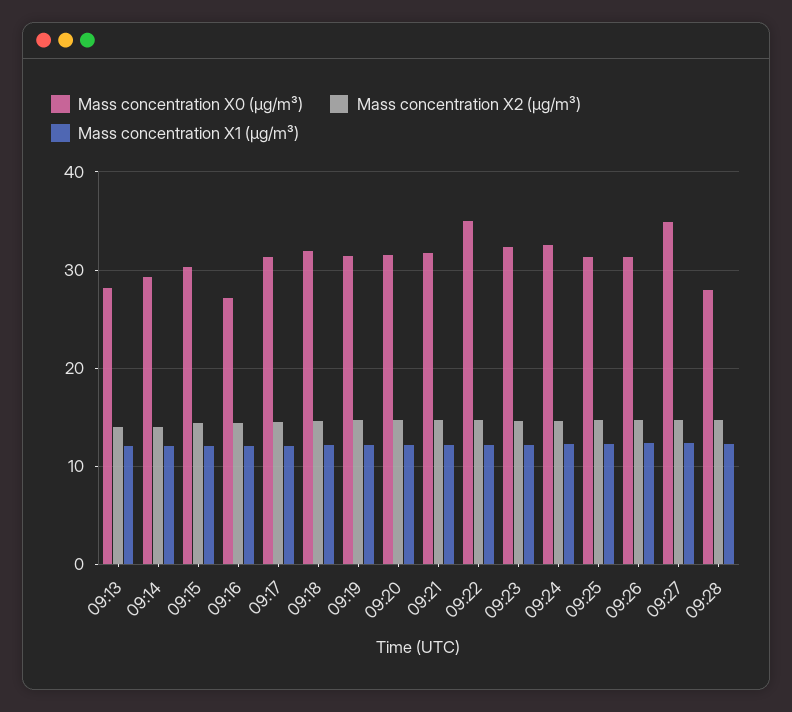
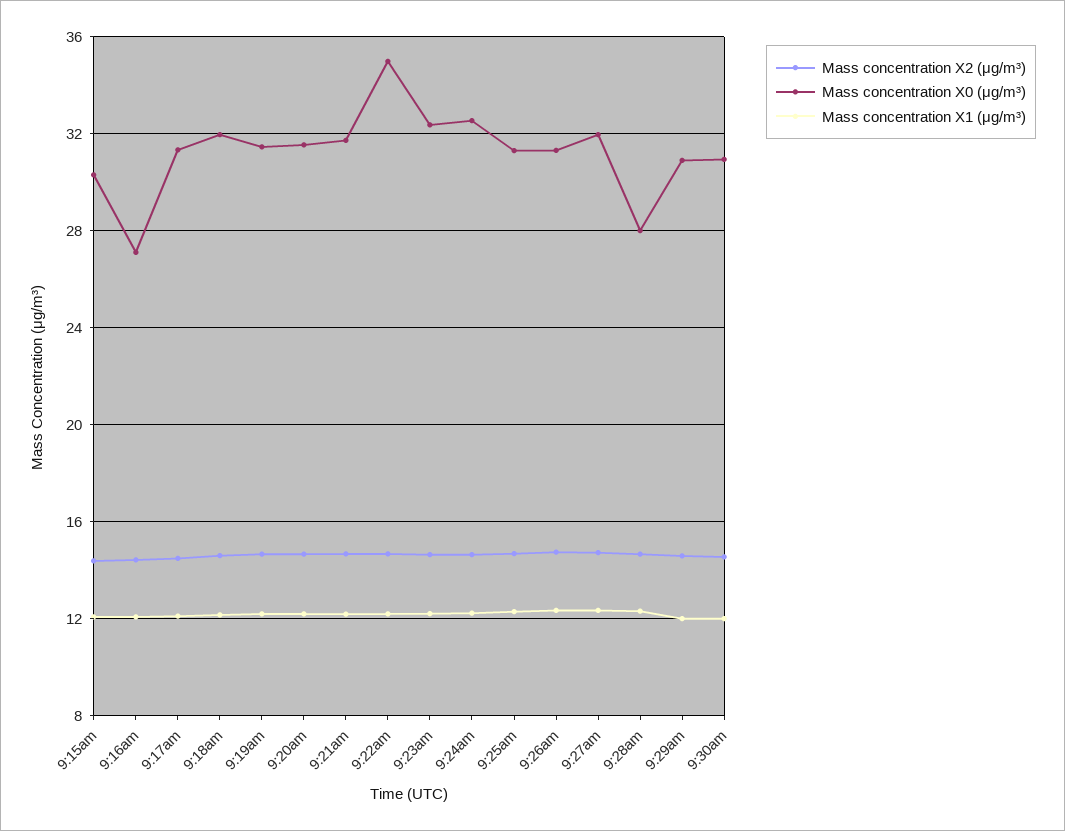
Mass concentration X0 (μg/m³), 09:13: 28 -> none
Mass concentration X2 (μg/m³), 09:13: 14 -> none
Mass concentration X1 (μg/m³), 09:13: 12 -> none
Mass concentration X0 (μg/m³), 09:14: 29 -> none
Mass concentration X2 (μg/m³), 09:14: 14 -> none
Mass concentration X1 (μg/m³), 09:14: 12 -> none
Mass concentration X0 (μg/m³), 09:27: 35 -> 32
Mass concentration X2 (μg/m³), 9:29am: none -> 14.5
Mass concentration X0 (μg/m³), 9:29am: none -> 31
Mass concentration X1 (μg/m³), 9:29am: none -> 12
Mass concentration X2 (μg/m³), 9:30am: none -> 14.5
Mass concentration X0 (μg/m³), 9:30am: none -> 31
Mass concentration X1 (μg/m³), 9:30am: none -> 12

